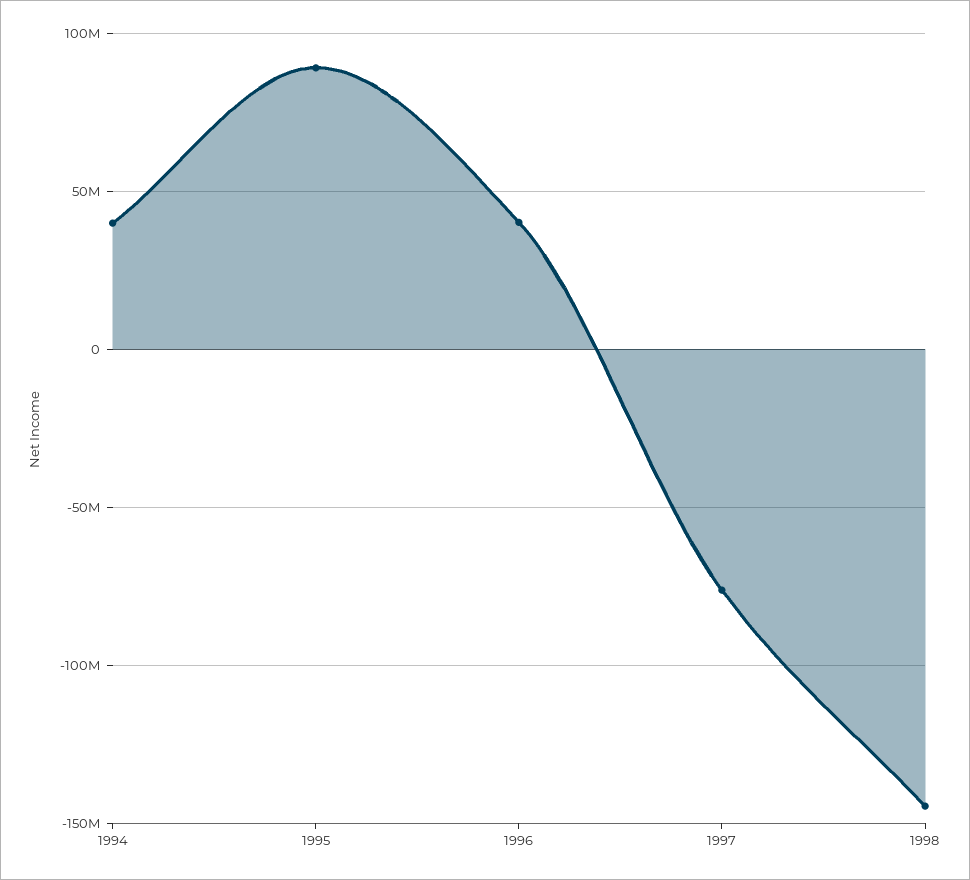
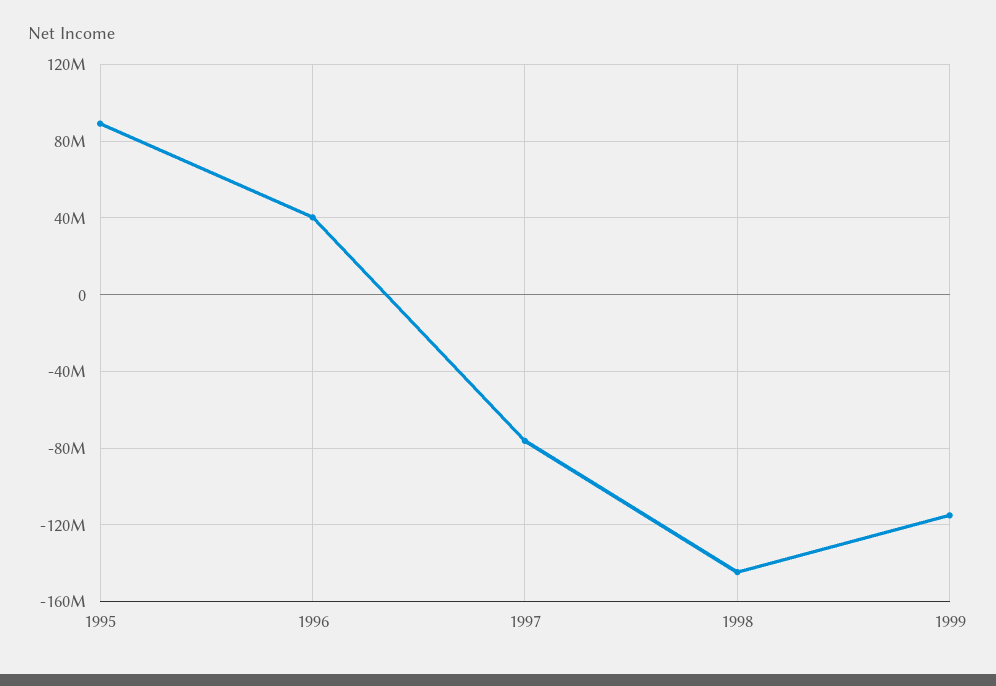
1994: 40000000 -> none
1999: none -> -115000000

